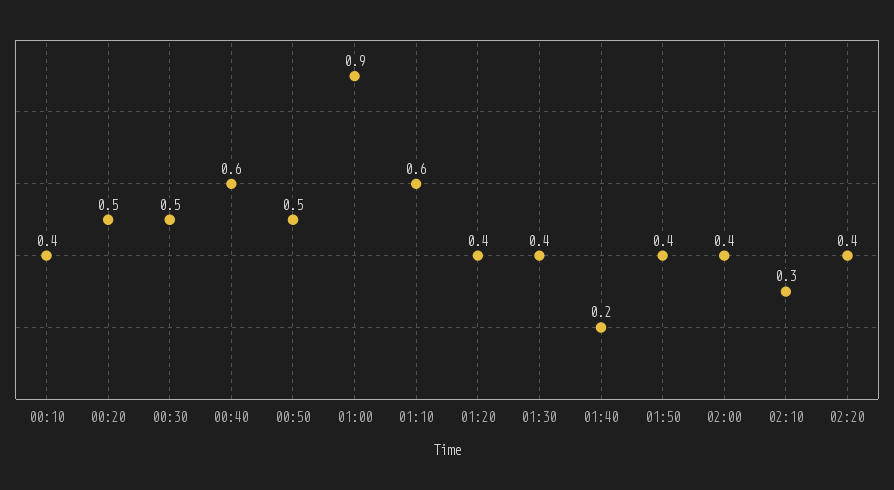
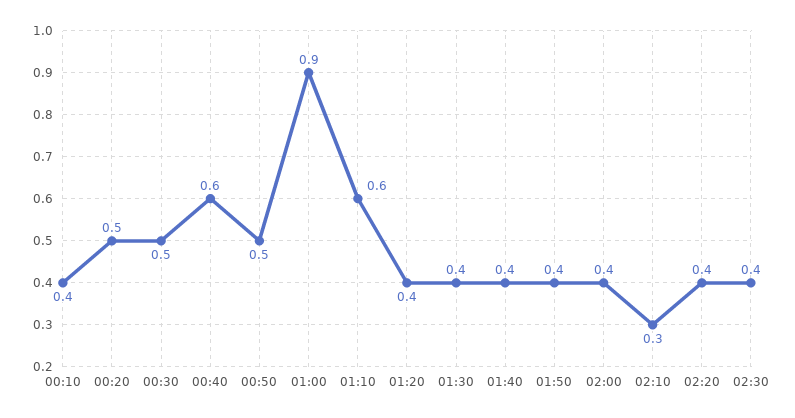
01:40: 0.2 -> 0.4
02:30: none -> 0.4

